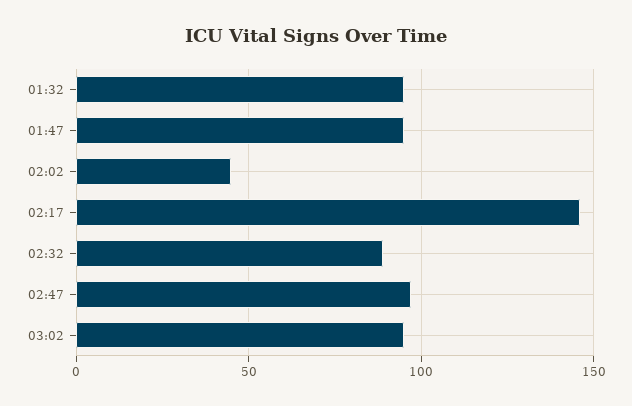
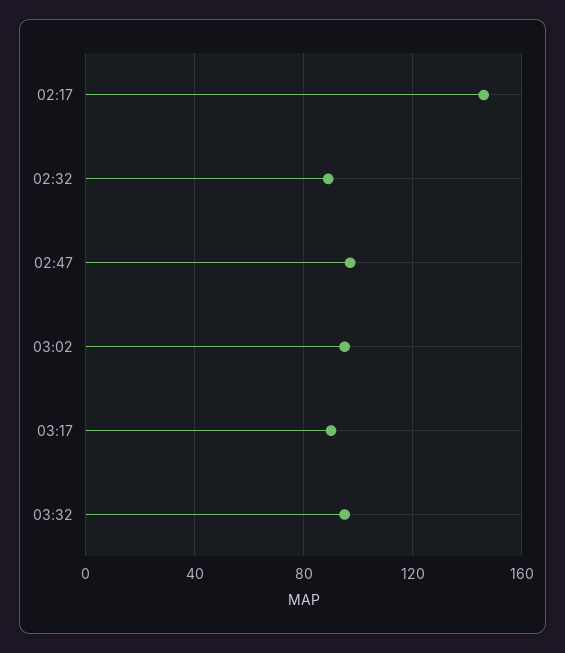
01:32: 95 -> none
01:47: 95 -> none
02:02: 45 -> none
03:17: none -> 90
03:32: none -> 95

